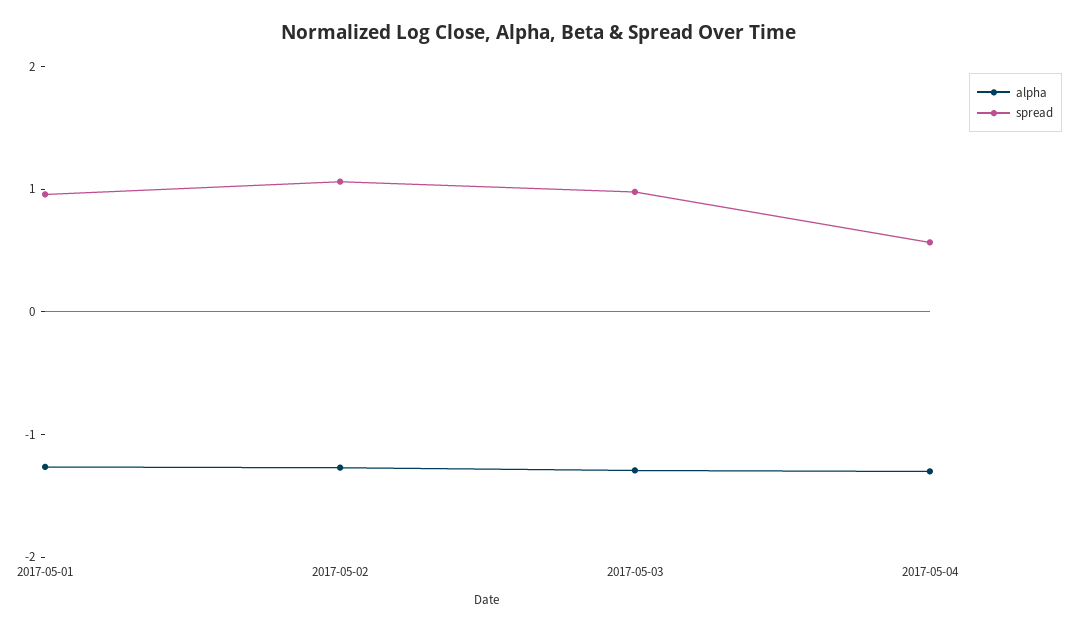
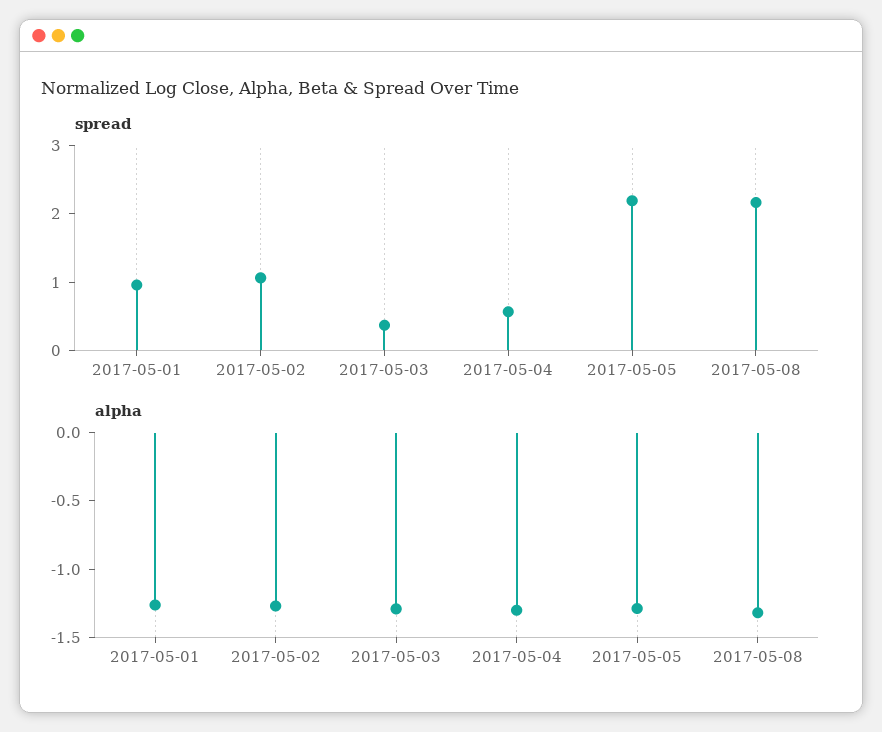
spread, 2017-05-03: 1 -> 0.4
spread, 2017-05-05: none -> 2.2
spread, 2017-05-08: none -> 2.2
alpha, 2017-05-05: none -> -1.3
alpha, 2017-05-08: none -> -1.3

